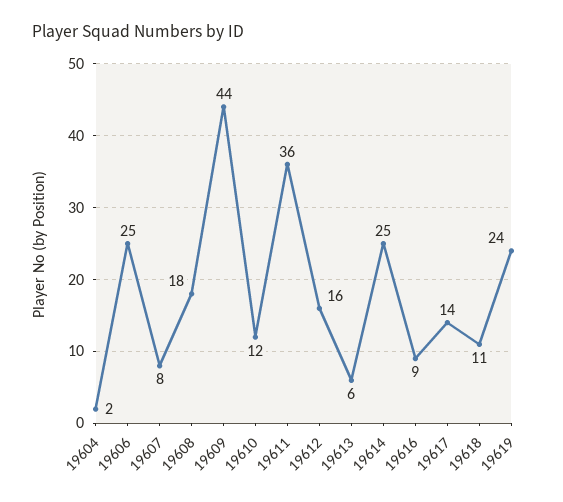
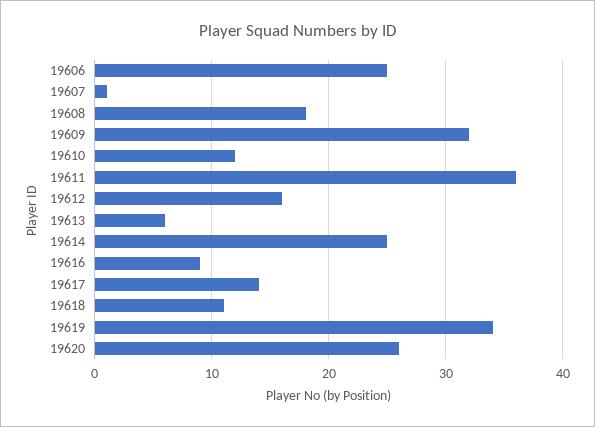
19604: 2 -> none
19607: 8 -> 1
19609: 44 -> 32
19619: 24 -> 34
19620: none -> 26

